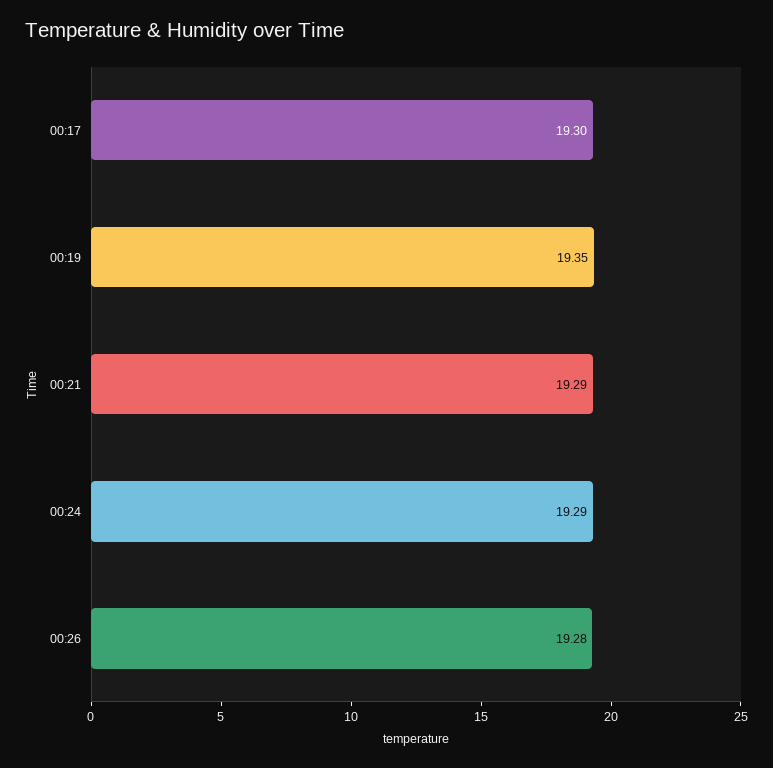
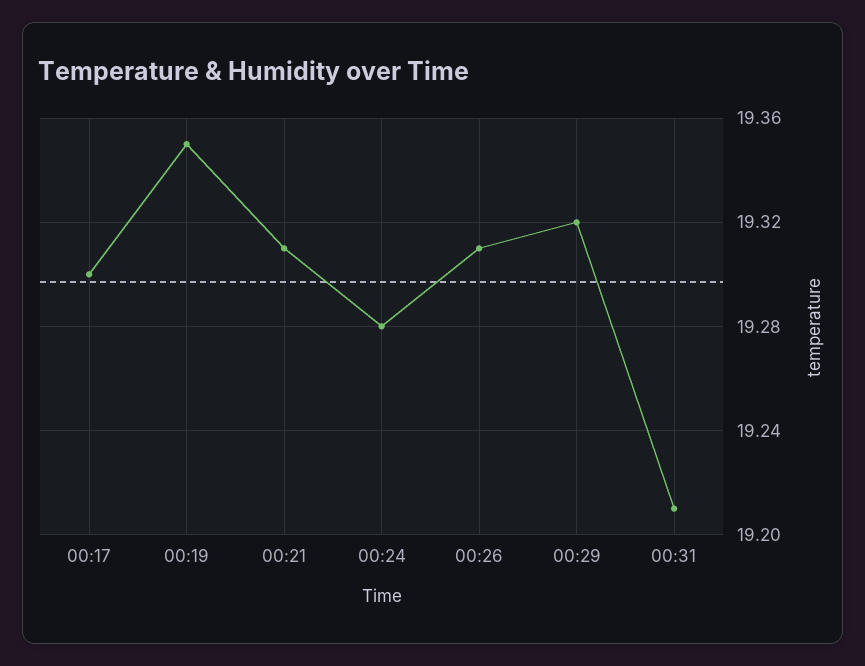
00:21: 19.29 -> 19.31
00:24: 19.29 -> 19.28
00:26: 19.28 -> 19.31
00:29: none -> 19.32
00:31: none -> 19.21

